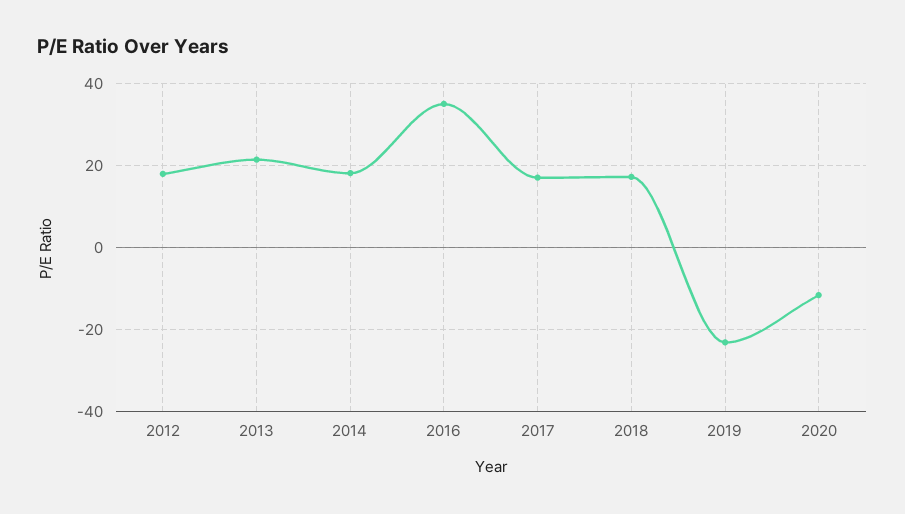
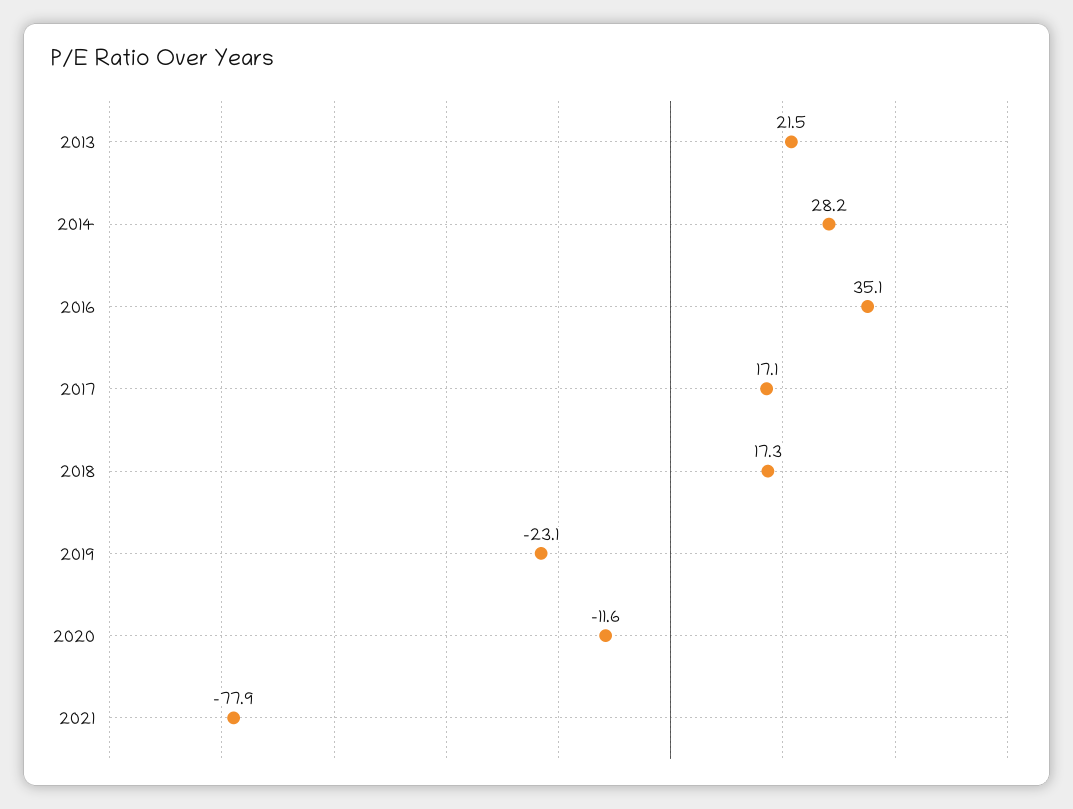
2012: 18 -> none
2014: 18 -> 28.2
2021: none -> -77.9

